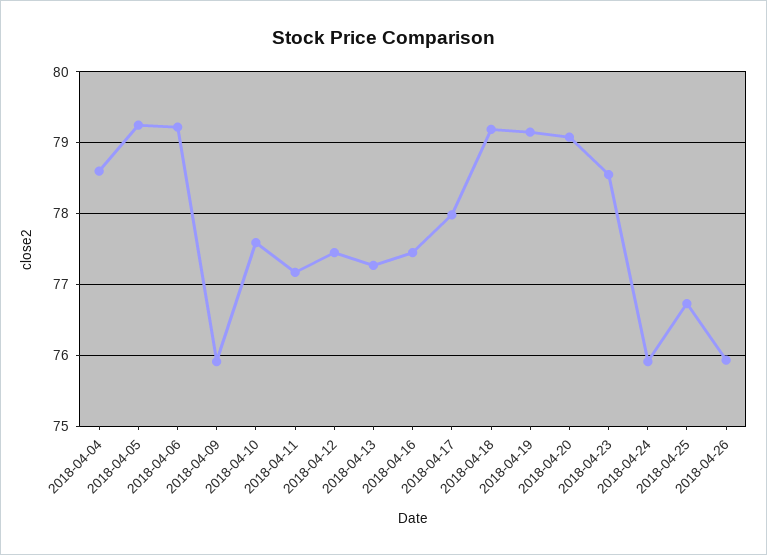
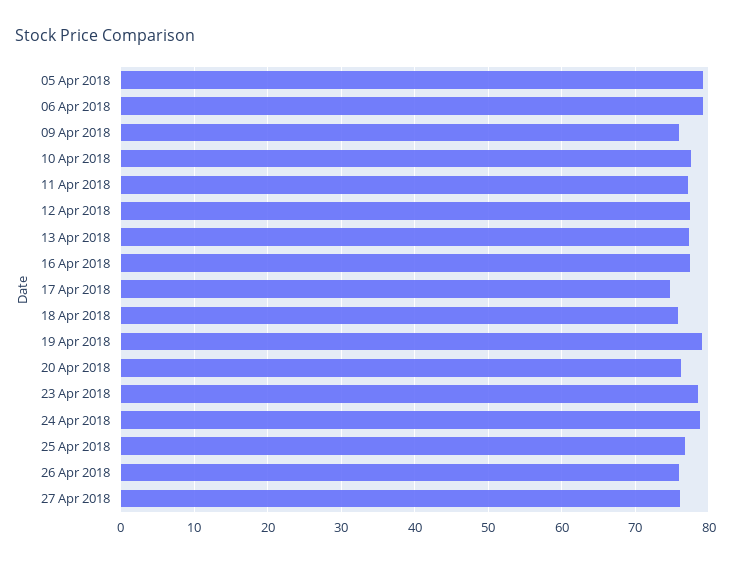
2018-04-04: 78.6 -> none
2018-04-17: 78 -> 75
2018-04-18: 79.2 -> 76
2018-04-20: 79.1 -> 76
2018-04-24: 75.9 -> 79
27 Apr 2018: none -> 76

